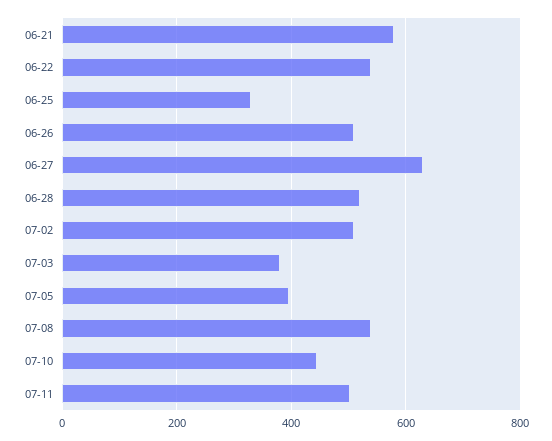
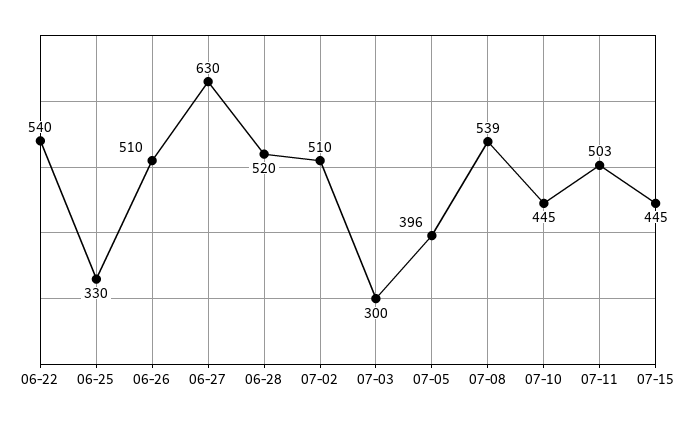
06-21: 580 -> none
07-03: 380 -> 300
07-15: none -> 445

